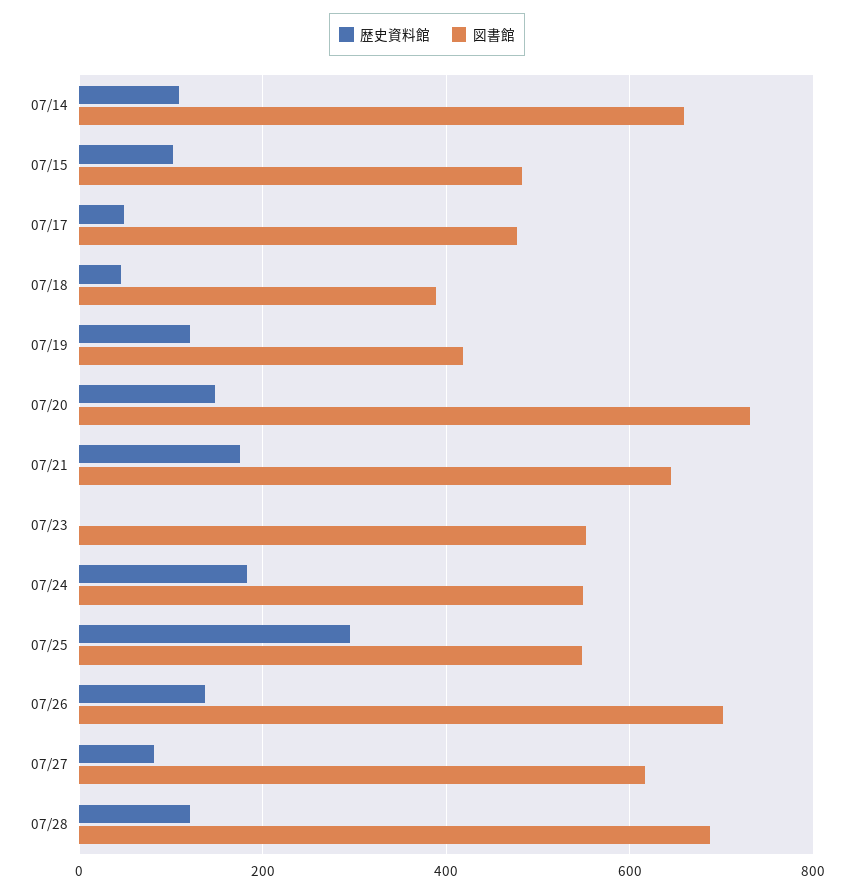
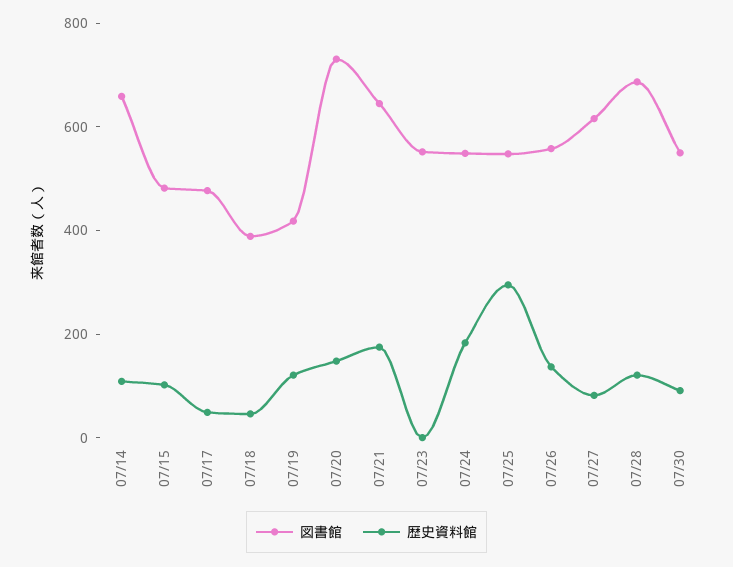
図書館, 07/26: 700 -> 550
図書館, 07/30: none -> 550
歴史資料館, 07/30: none -> 100

